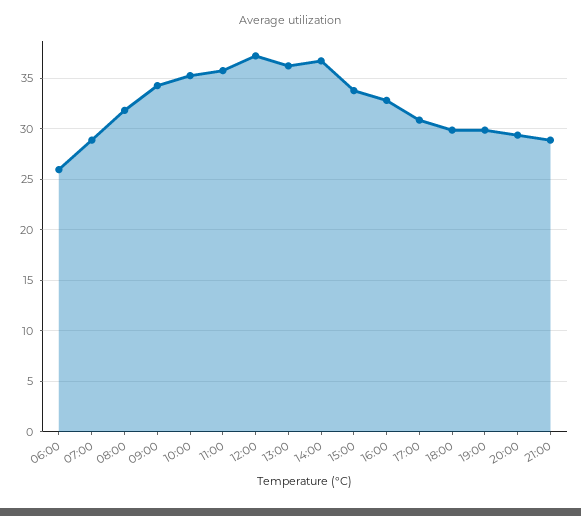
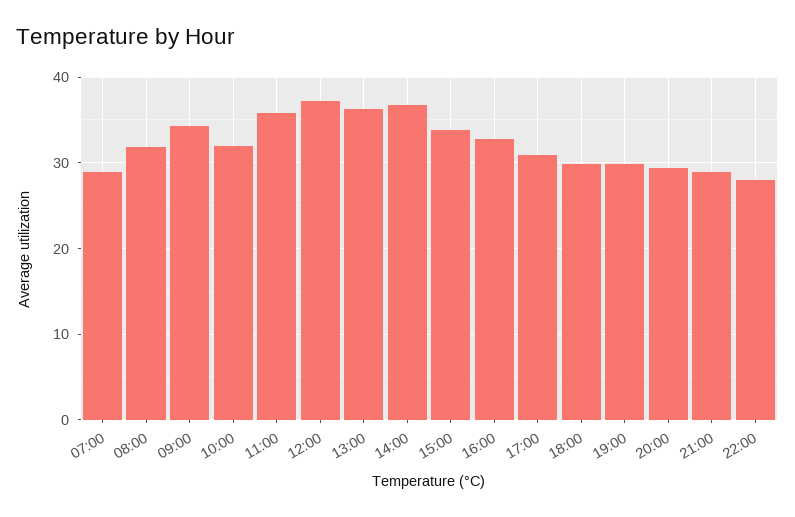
06:00: 26 -> none
10:00: 35 -> 32
22:00: none -> 28

